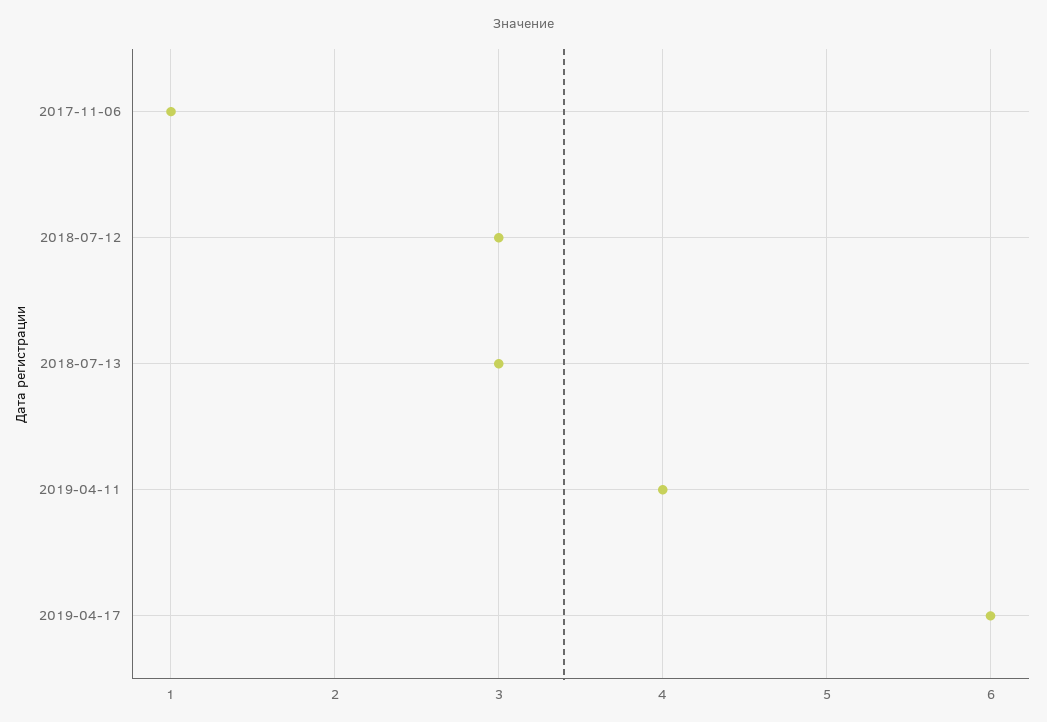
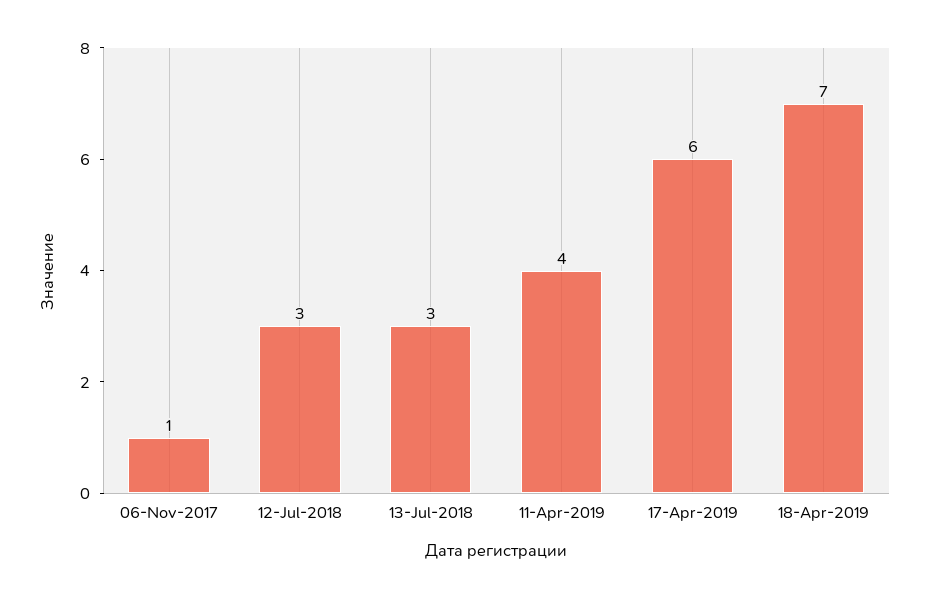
18-Apr-2019: none -> 7

